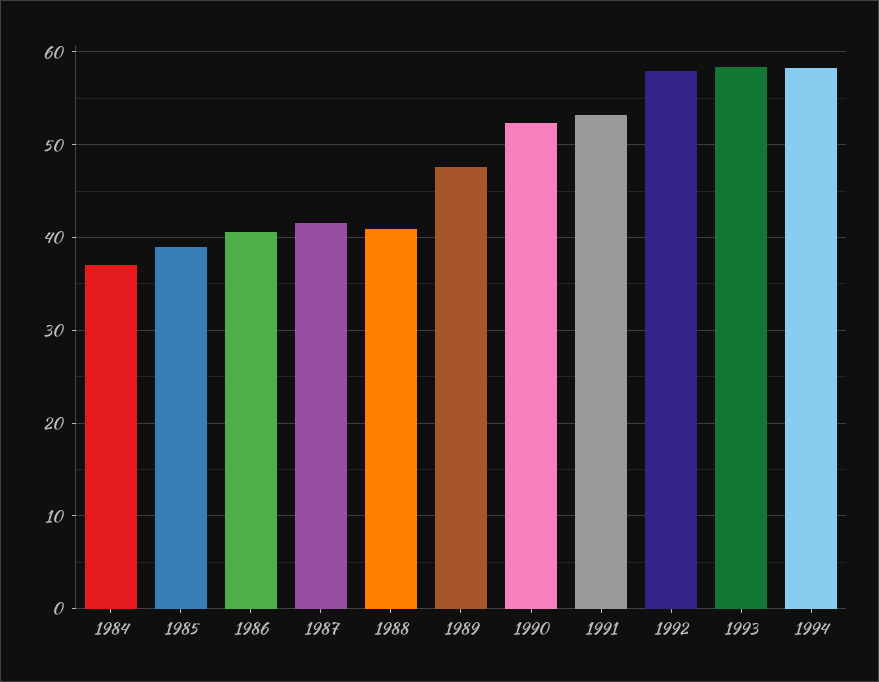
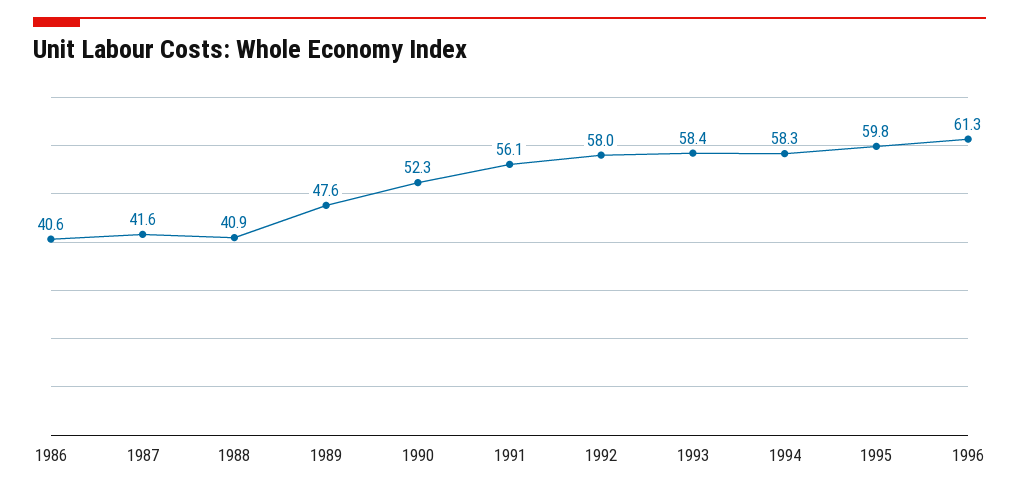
1984: 37 -> none
1985: 39 -> none
1991: 53 -> 56.1
1995: none -> 59.8
1996: none -> 61.3

